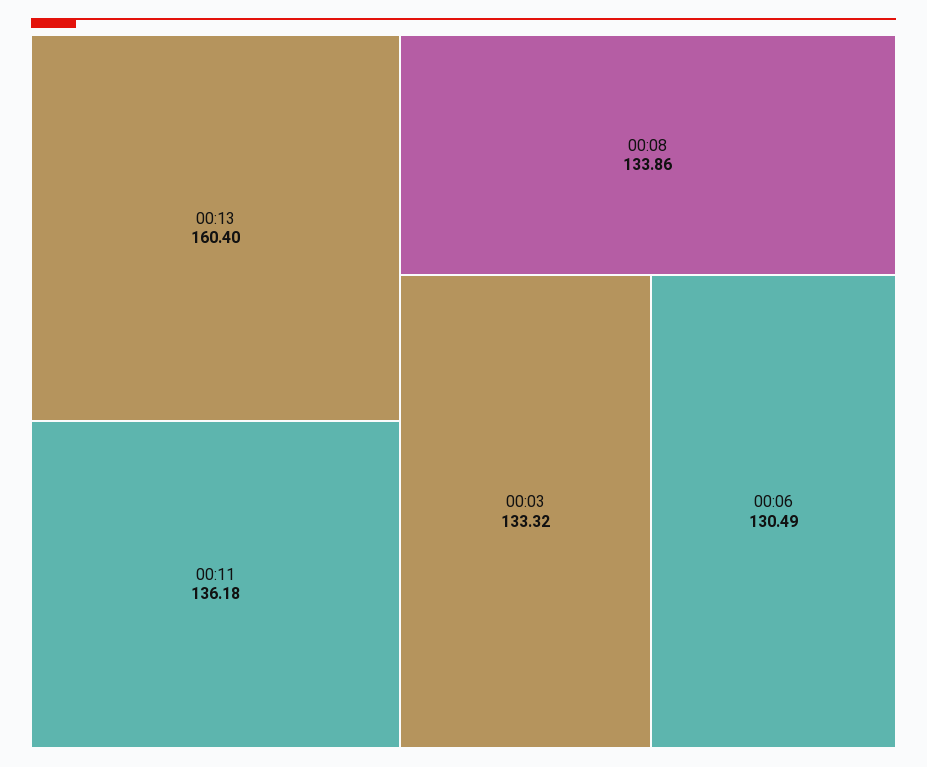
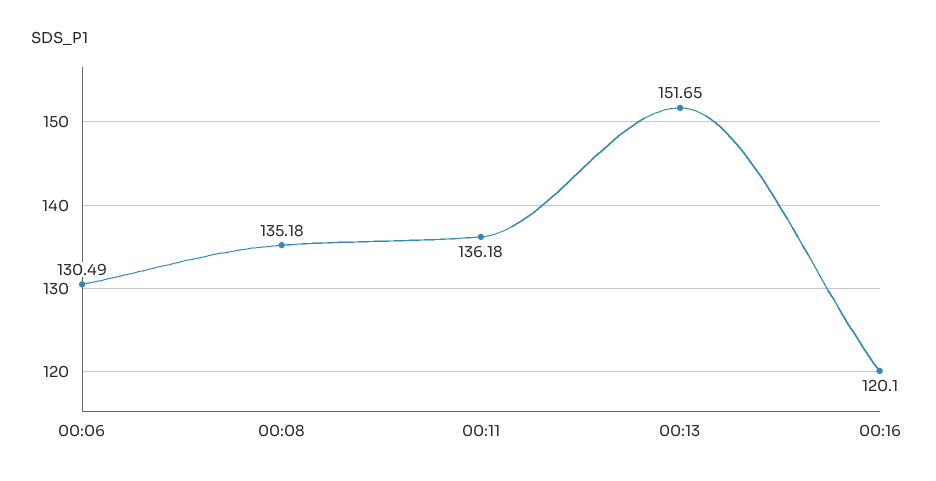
00:13: 160.4 -> 151.65
00:08: 133.86 -> 135.18
00:03: 133.32 -> none
00:16: none -> 120.1

